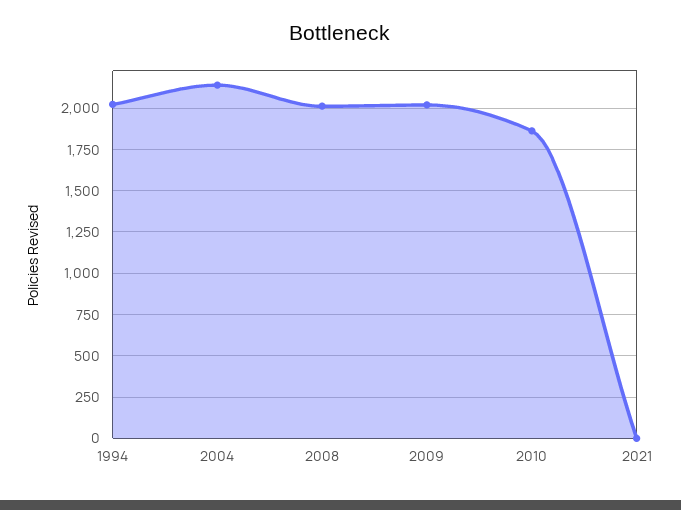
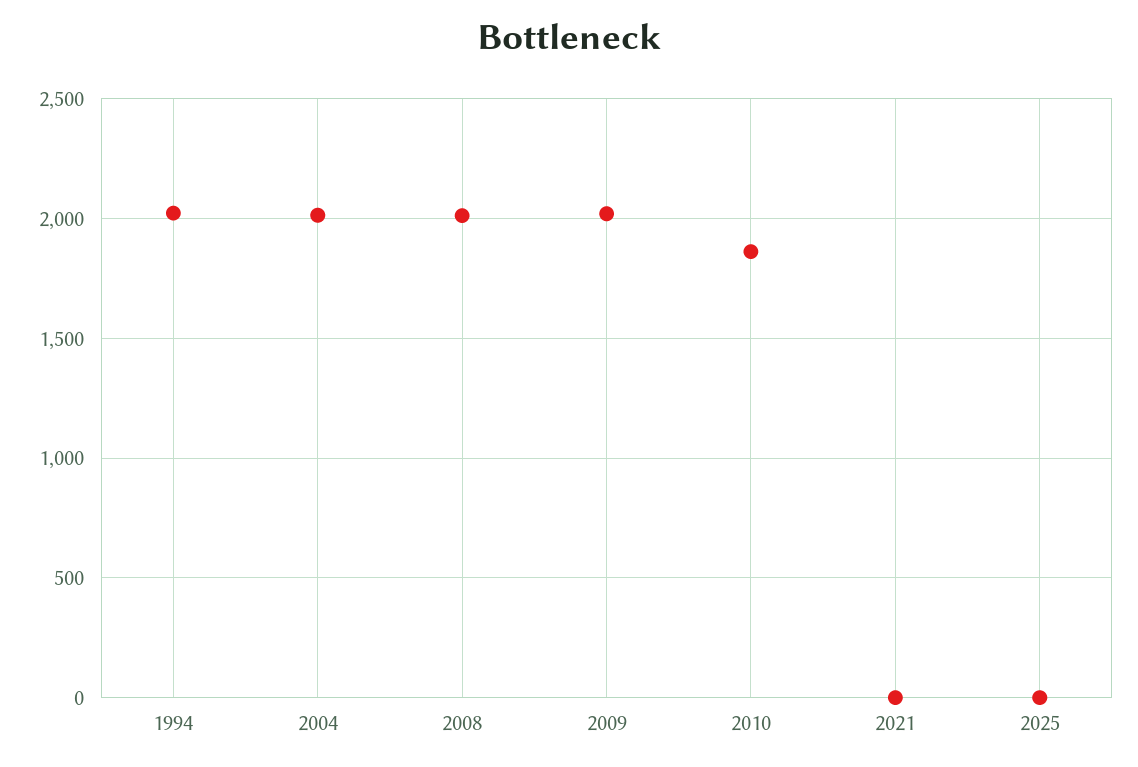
2004: 2150 -> 2000
2025: none -> 0

